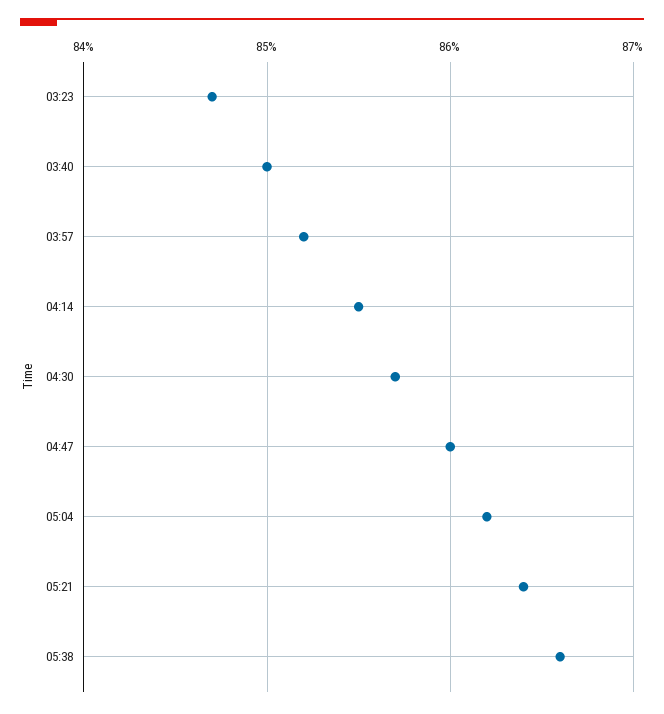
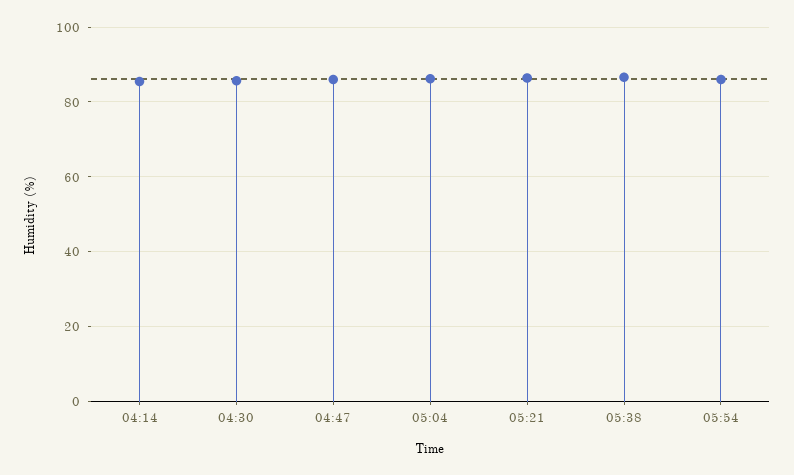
03:23: 84.7 -> none
03:40: 85 -> none
03:57: 85.2 -> none
05:54: none -> 86

